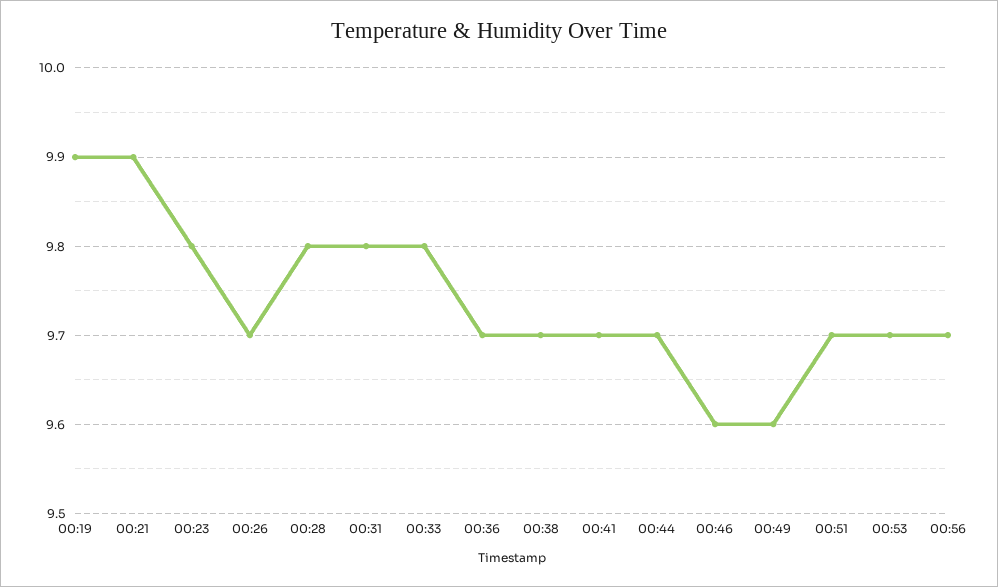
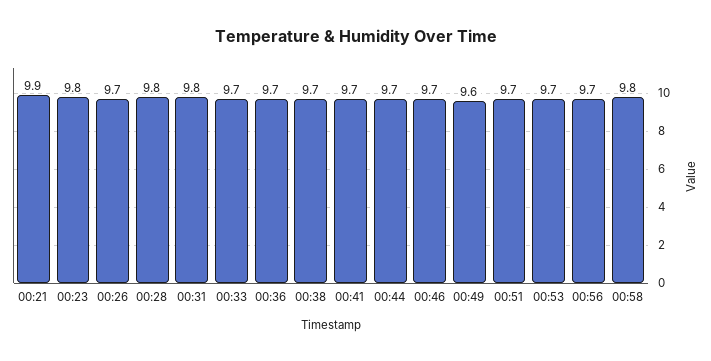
00:19: 9.9 -> none
00:33: 9.8 -> 9.7
00:46: 9.6 -> 9.7
00:58: none -> 9.8

